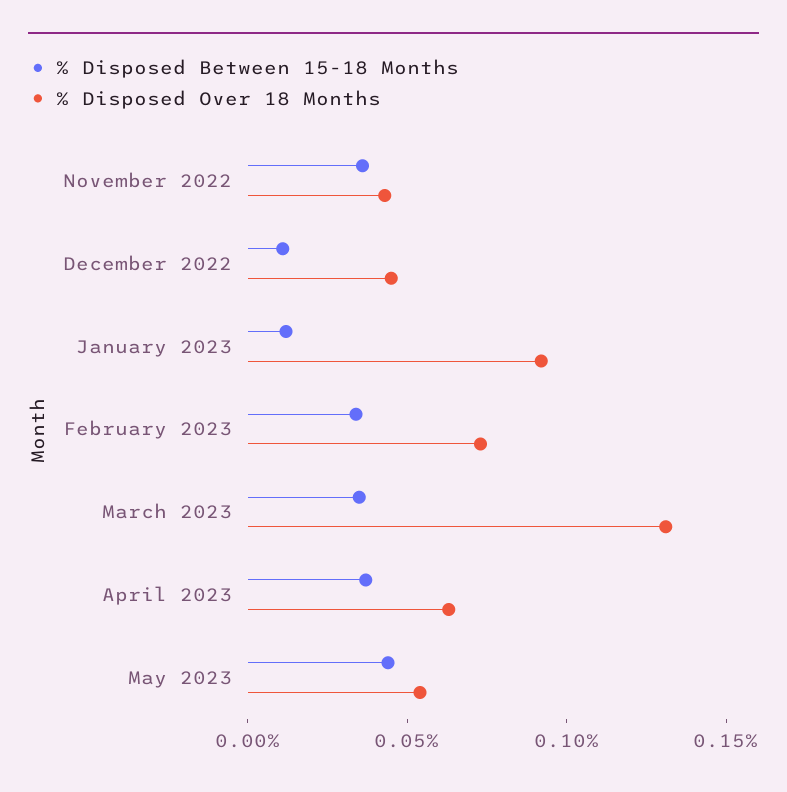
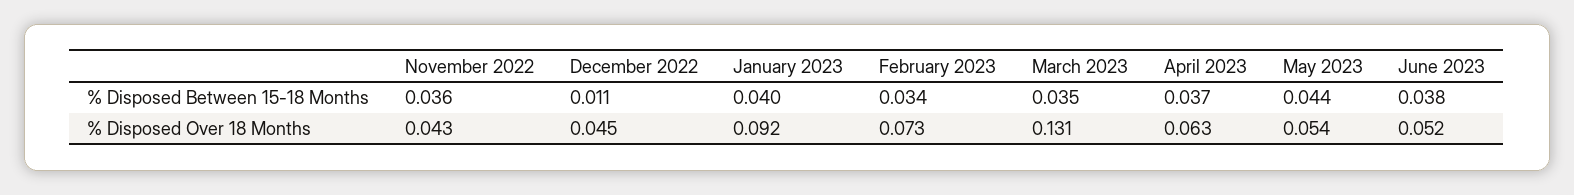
% Disposed Between 15-18 Months, January 2023: 0.01 -> 0.04
% Disposed Between 15-18 Months, June 2023: none -> 0.038
% Disposed Over 18 Months, June 2023: none -> 0.052

